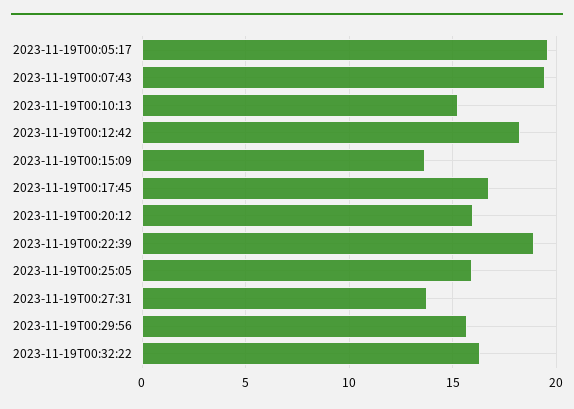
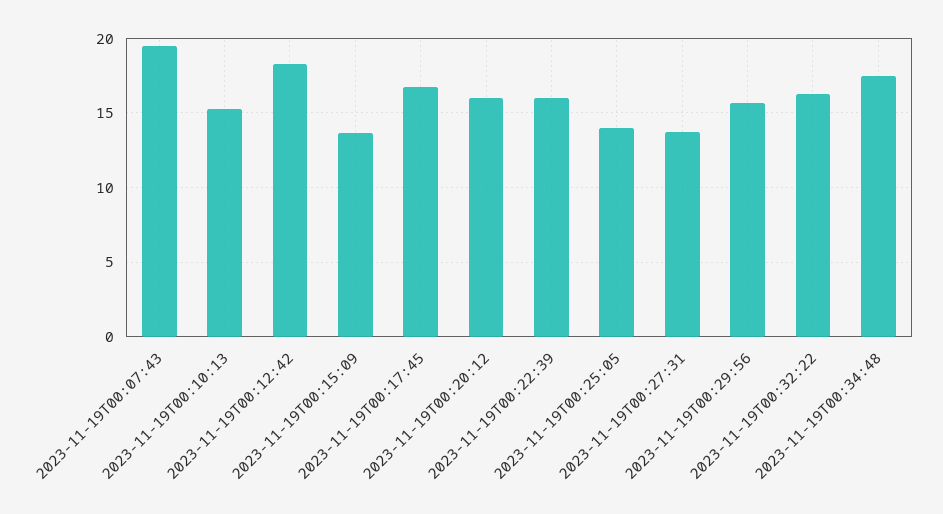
2023-11-19T00:05:17: 19.5 -> none
2023-11-19T00:22:39: 19 -> 16
2023-11-19T00:25:05: 16 -> 14
2023-11-19T00:34:48: none -> 17.5

